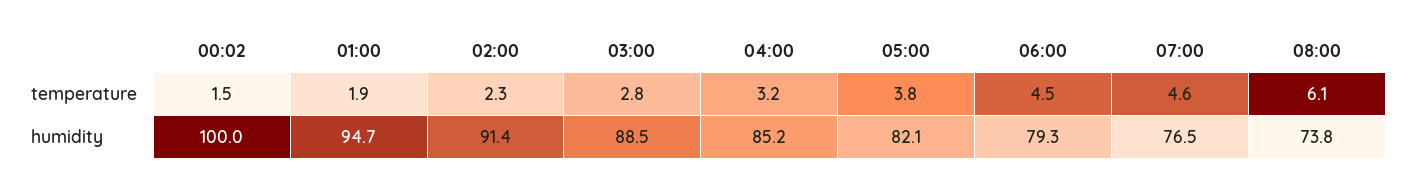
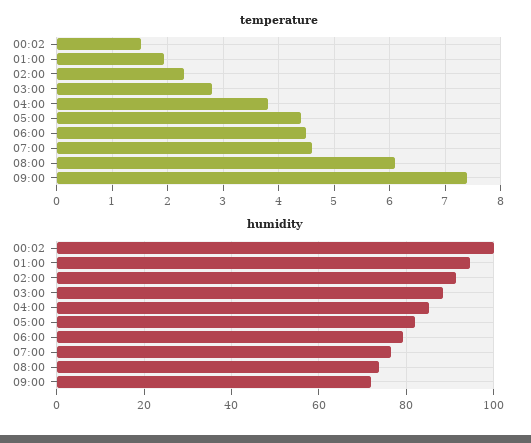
temperature, 04:00: 3.2 -> 3.8
temperature, 05:00: 3.8 -> 4.4
temperature, 09:00: none -> 7.4
humidity, 09:00: none -> 72

